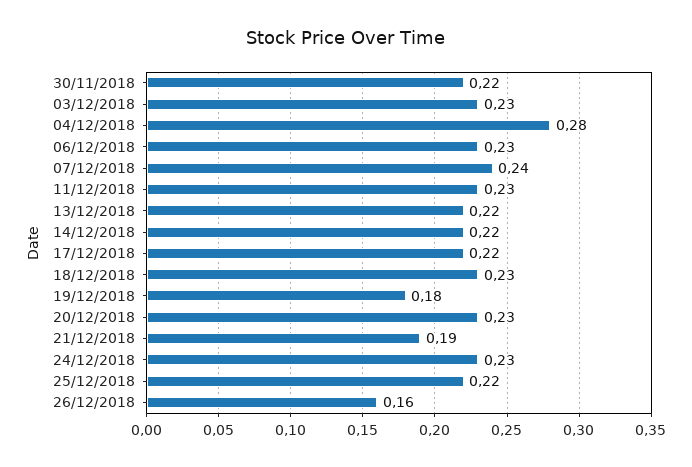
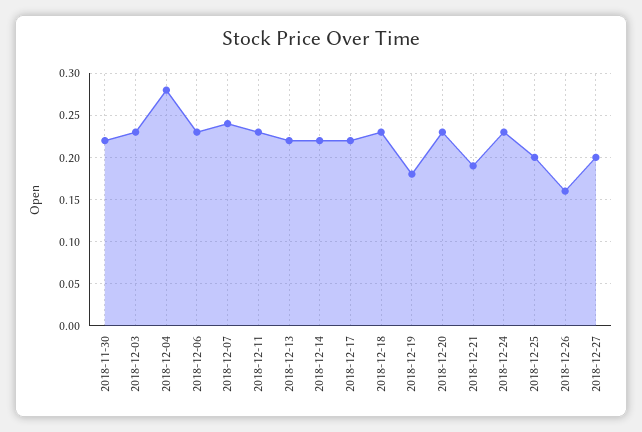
25/12/2018: 0.22 -> 0.2
2018-12-27: none -> 0.2

